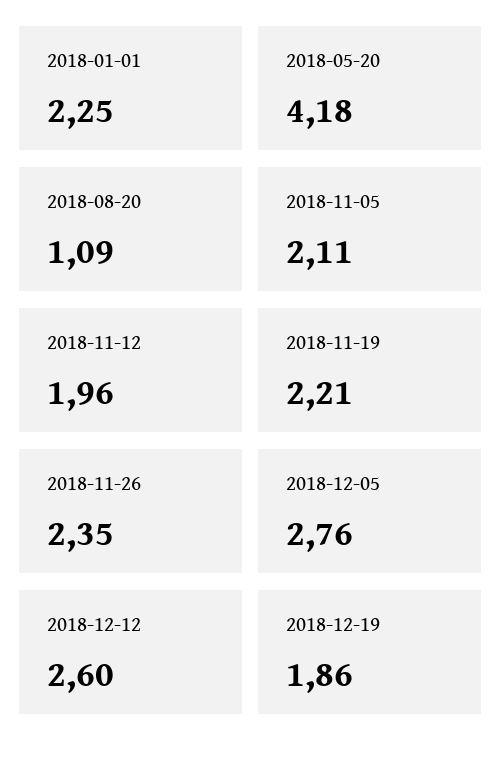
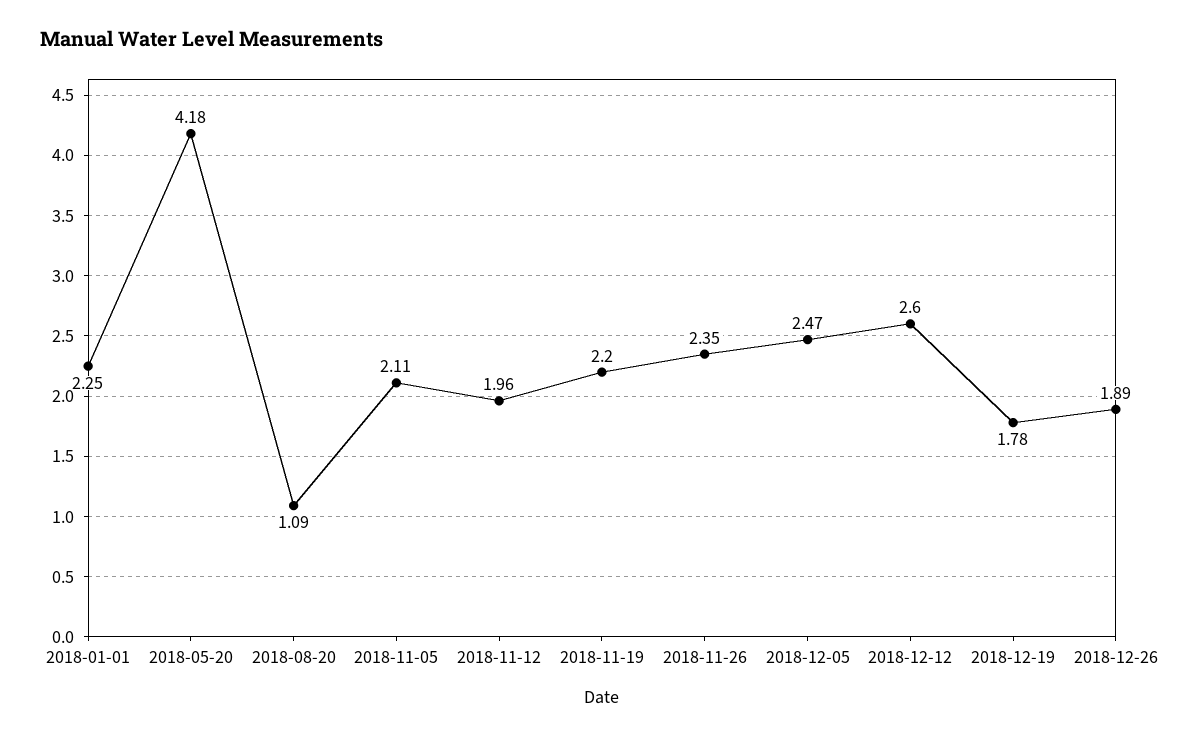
2018-11-19: 2.21 -> 2.2
2018-12-05: 2.76 -> 2.47
2018-12-19: 1.86 -> 1.78
2018-12-26: none -> 1.89

